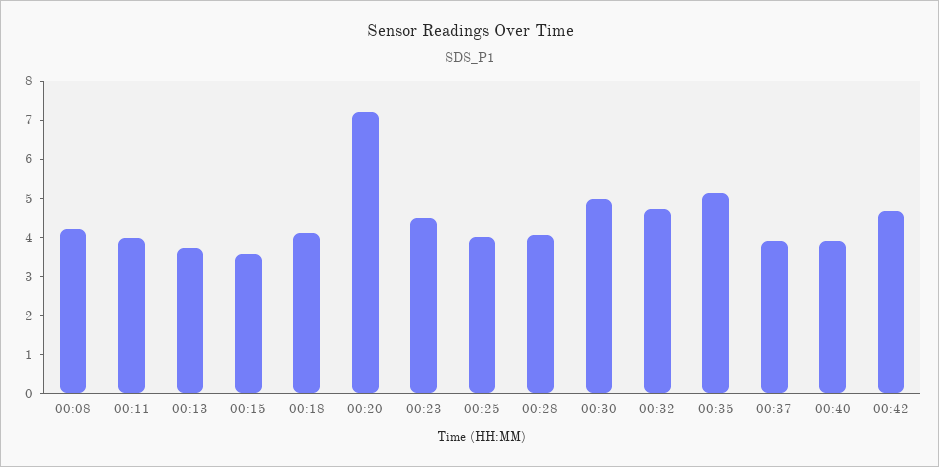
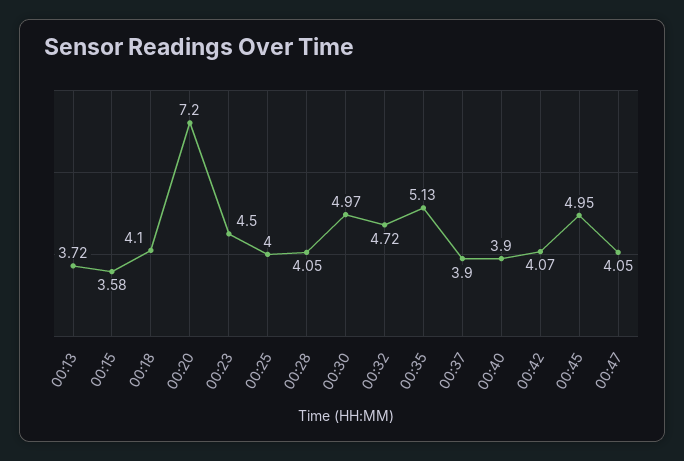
00:08: 4.25 -> none
00:11: 4 -> none
00:42: 4.75 -> 4.07
00:45: none -> 4.95
00:47: none -> 4.05

